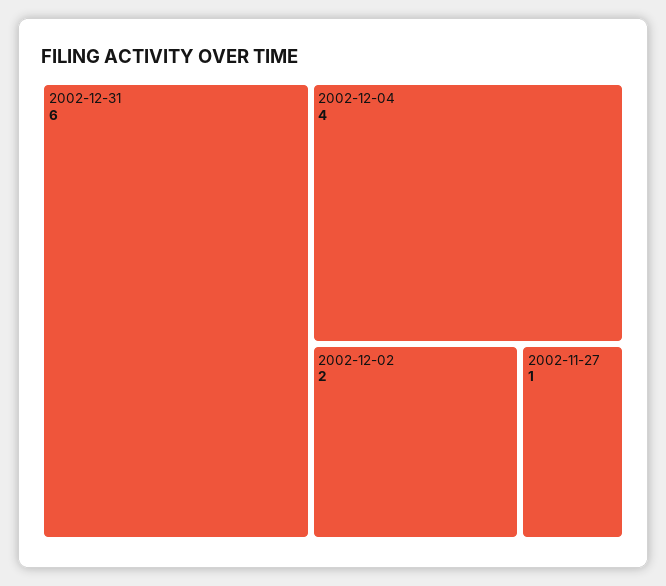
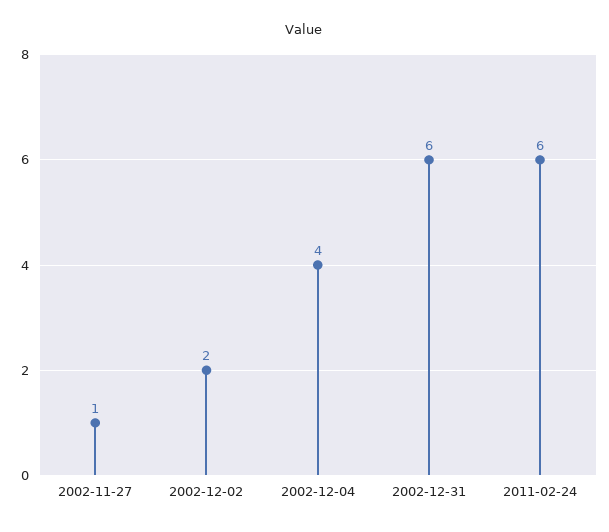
2011-02-24: none -> 6

